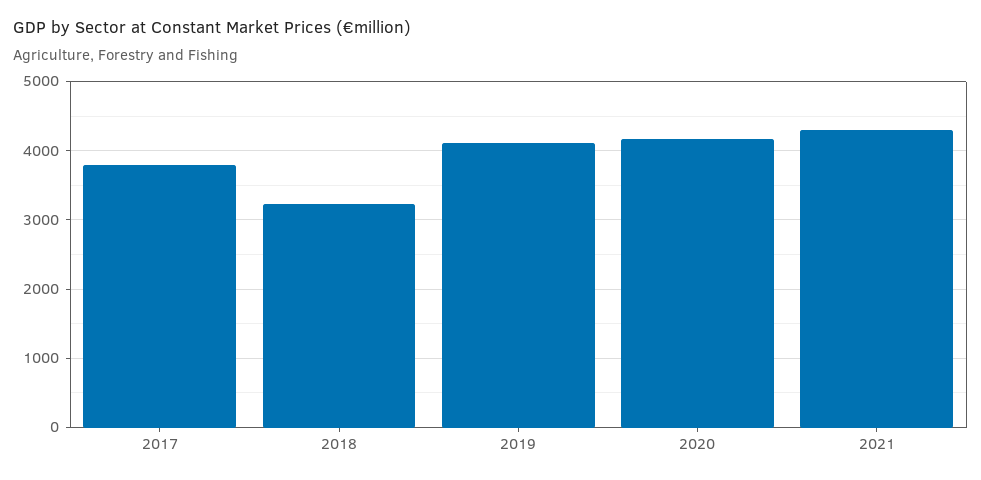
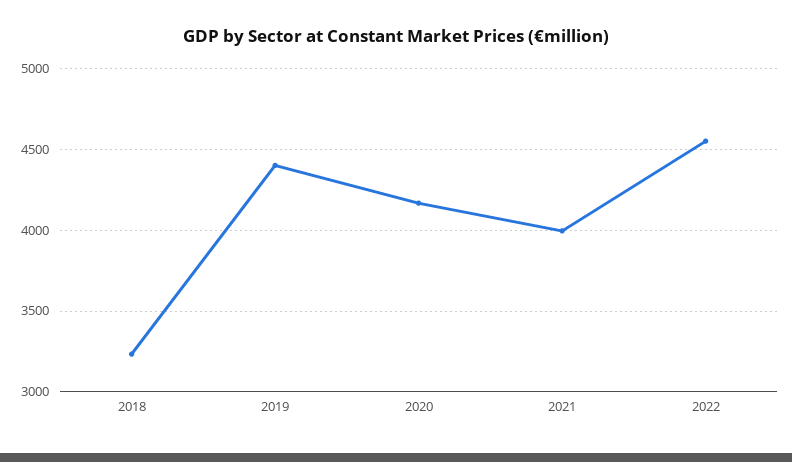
2017: 3800 -> none
2019: 4100 -> 4400
2021: 4300 -> 4000
2022: none -> 4550

